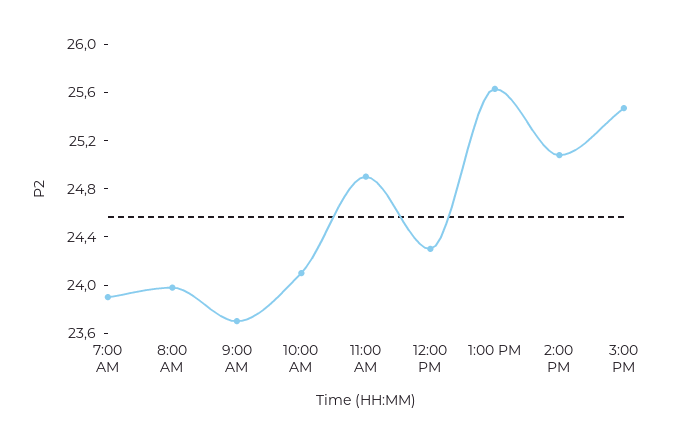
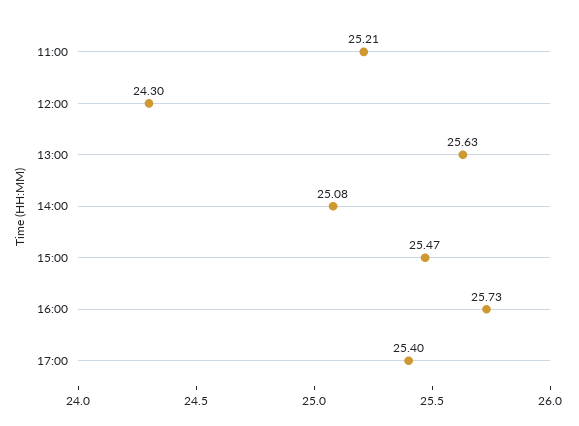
7:00 AM: 23.9 -> none
8:00 AM: 24 -> none
9:00 AM: 23.7 -> none
10:00 AM: 24.1 -> none
11:00 AM: 24.9 -> 25.21
16:00: none -> 25.73
17:00: none -> 25.4

